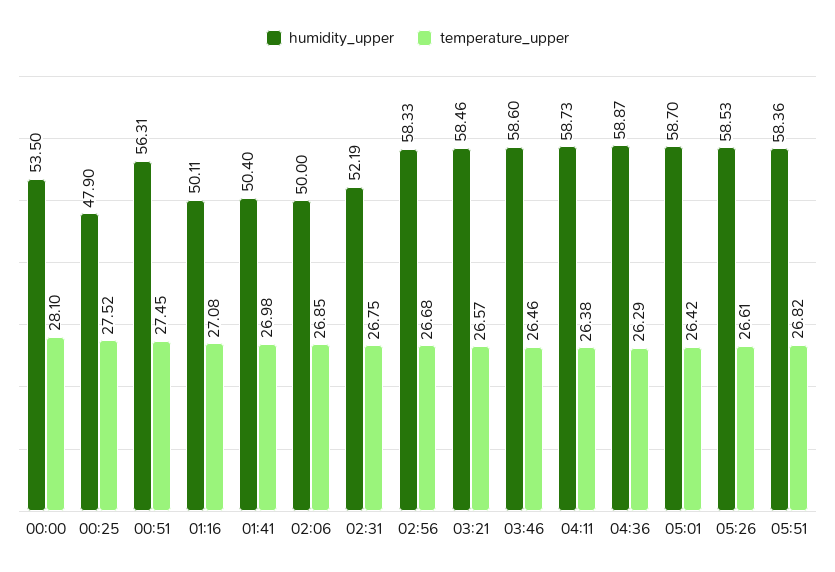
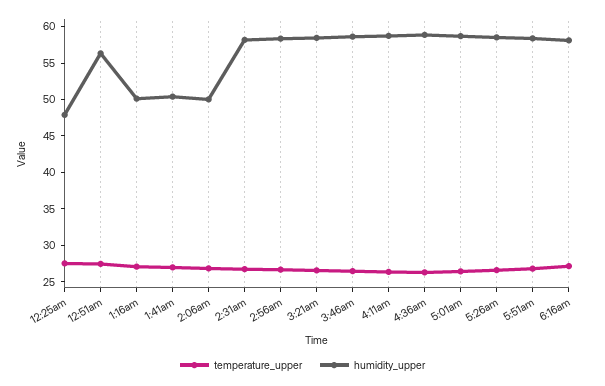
humidity_upper, 00:00: 53.5 -> none
temperature_upper, 00:00: 28.1 -> none
humidity_upper, 02:31: 52.19 -> 57.5
temperature_upper, 6:16am: none -> 27.5
humidity_upper, 6:16am: none -> 57.5

